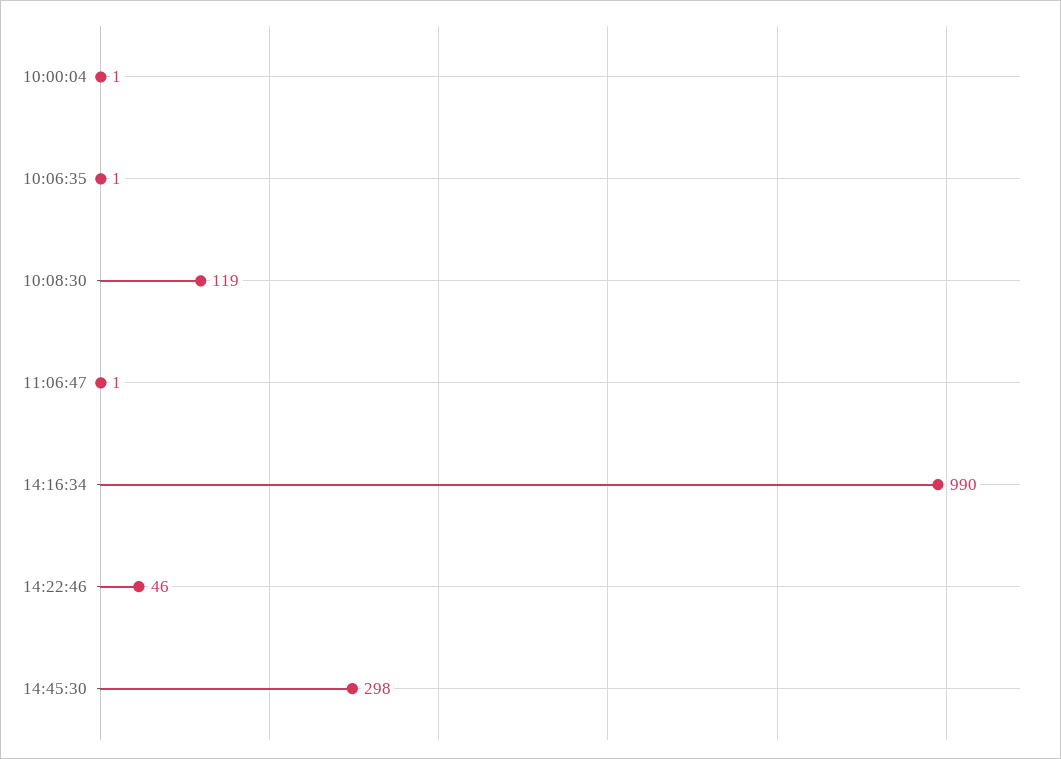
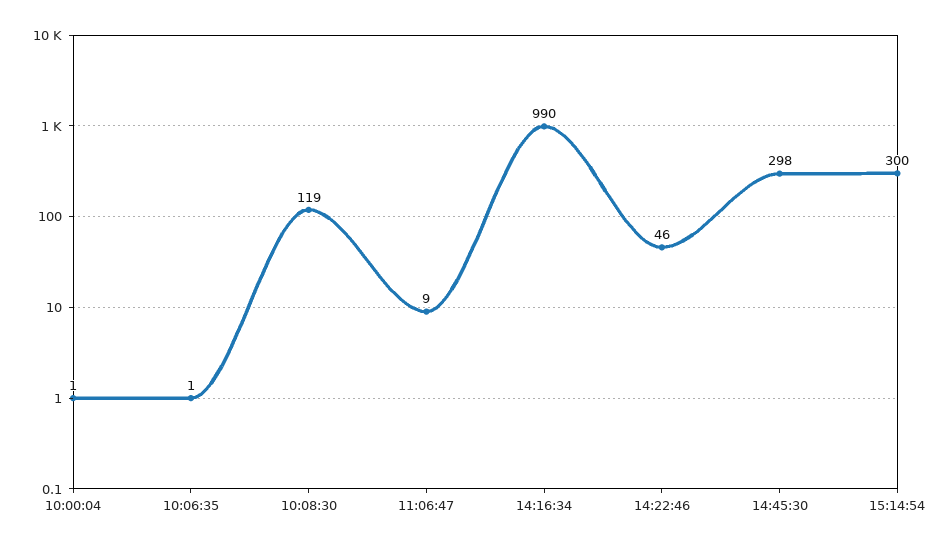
11:06:47: 1 -> 9
15:14:54: none -> 300

